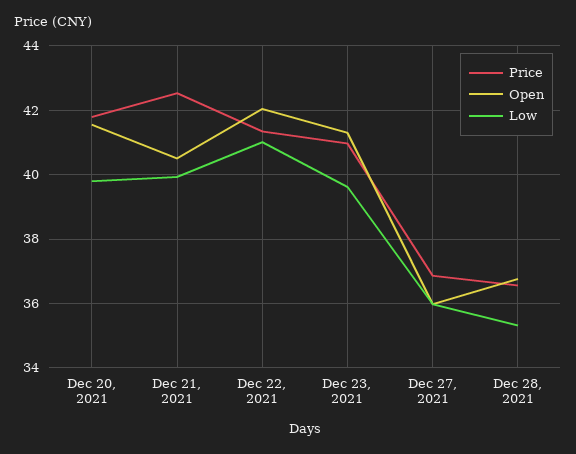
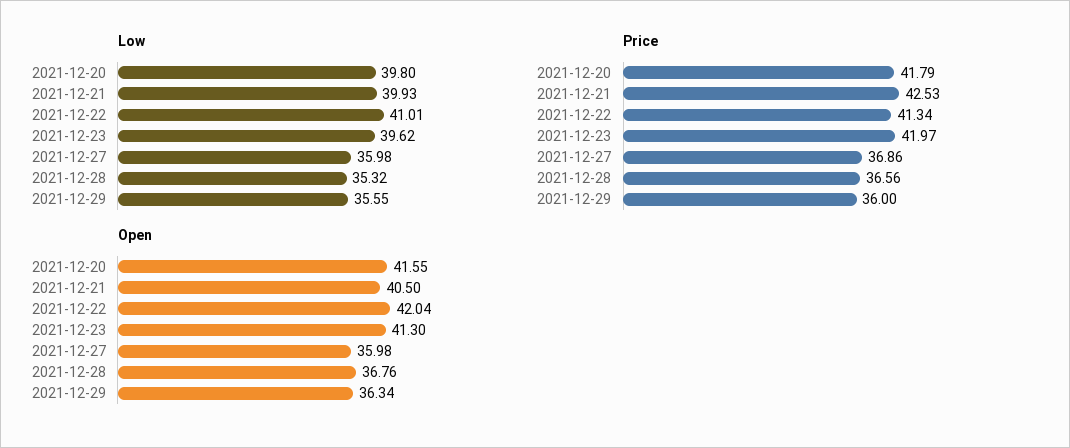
Price, Dec 23, 2021: 41 -> 41.97
Low, 2021-12-29: none -> 35.55
Price, 2021-12-29: none -> 36
Open, 2021-12-29: none -> 36.34

